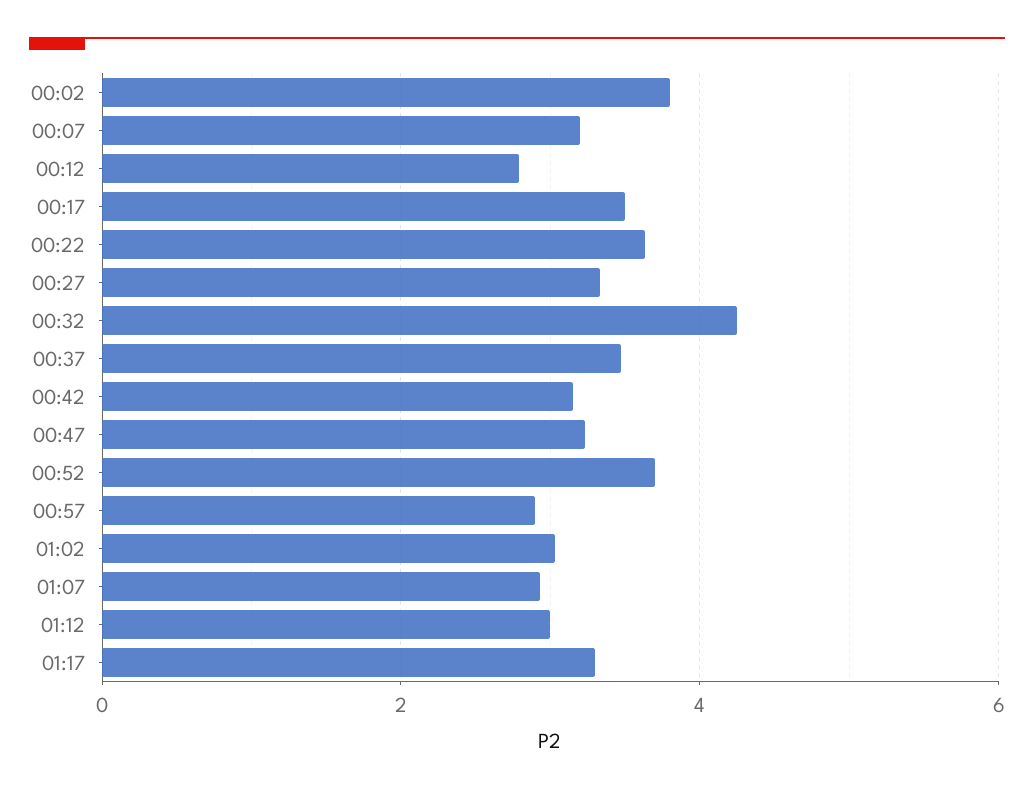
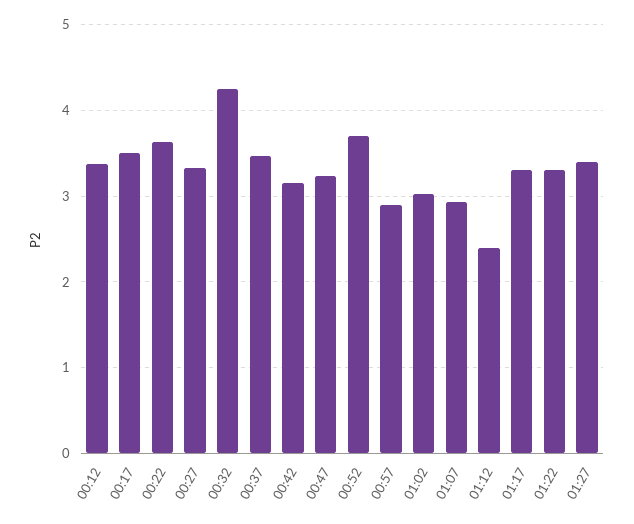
00:02: 3.8 -> none
00:07: 3.2 -> none
00:12: 2.8 -> 3.4
01:12: 3 -> 2.4
01:22: none -> 3.3
01:27: none -> 3.4

